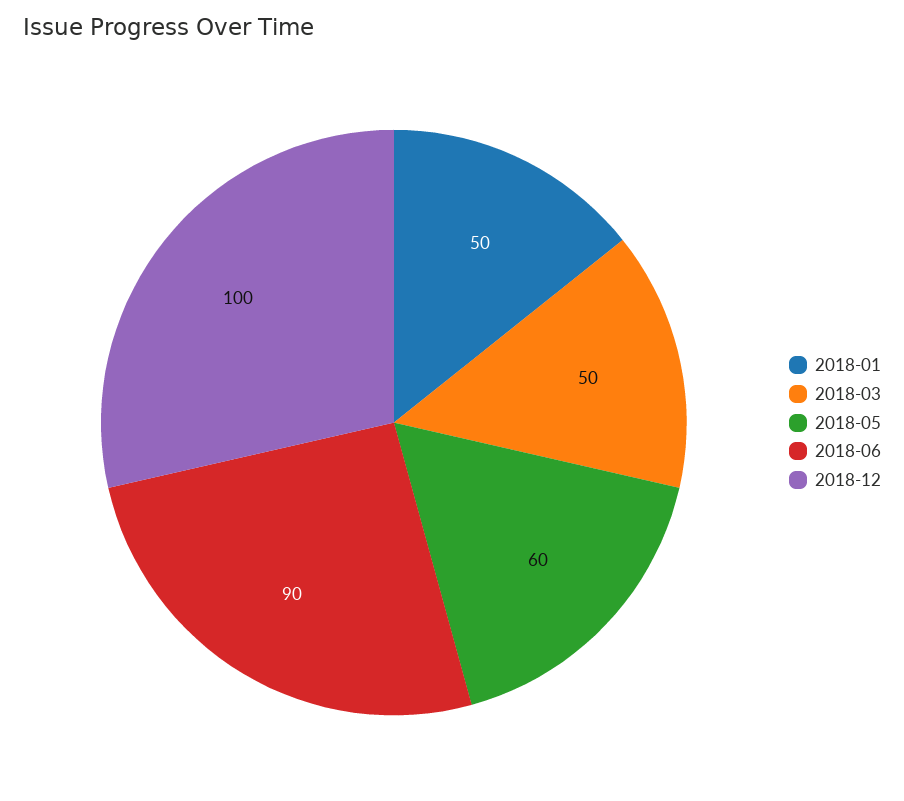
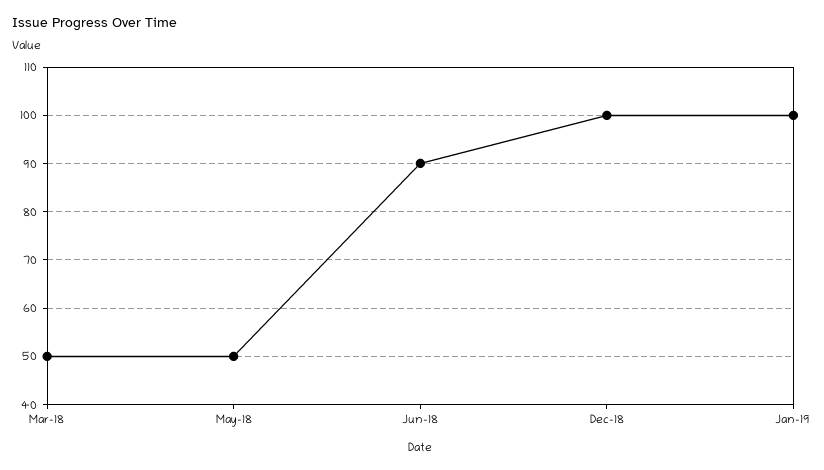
2018-01: 50 -> none
2018-05: 60 -> 50
Jan-19: none -> 100

